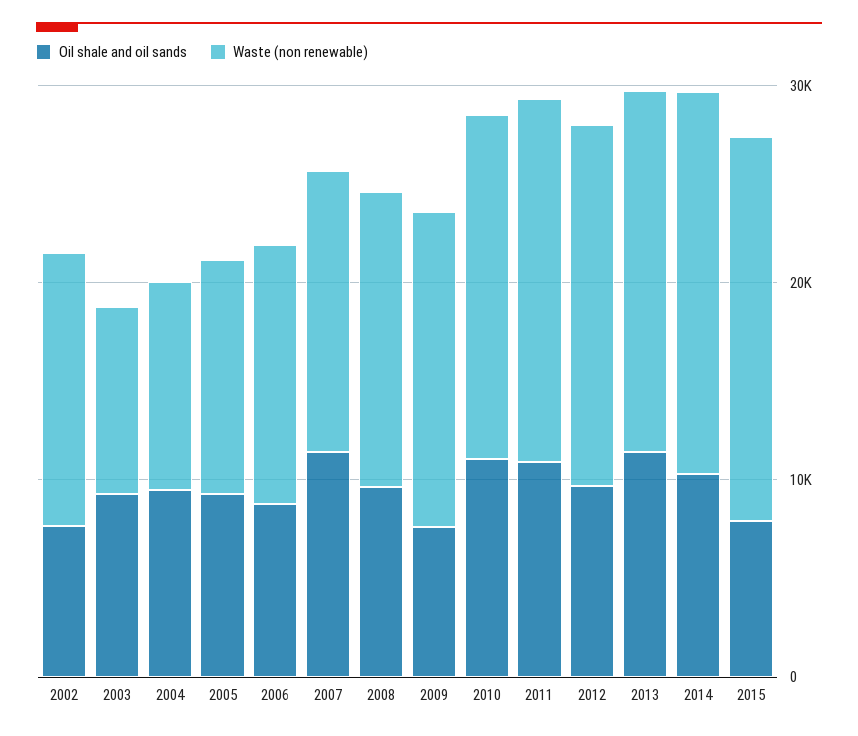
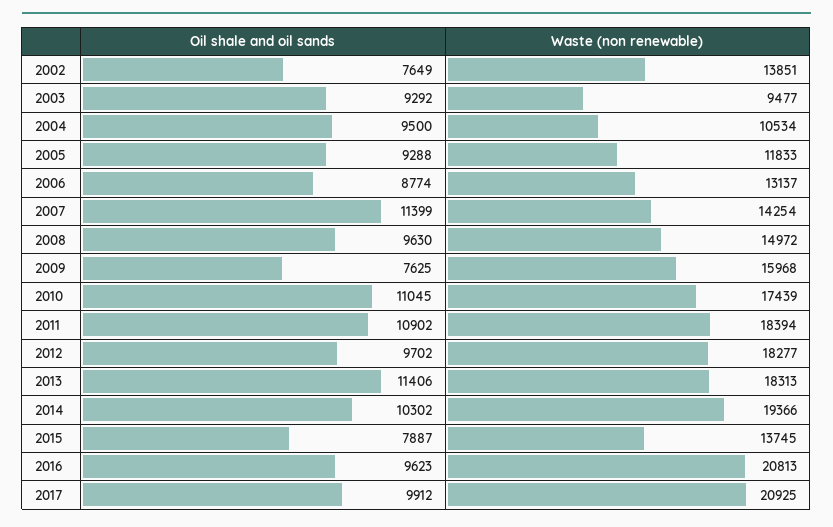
Waste (non renewable), 2015: 20000 -> 13745
Oil shale and oil sands, 2016: none -> 9623
Waste (non renewable), 2016: none -> 20813
Oil shale and oil sands, 2017: none -> 9912
Waste (non renewable), 2017: none -> 20925

